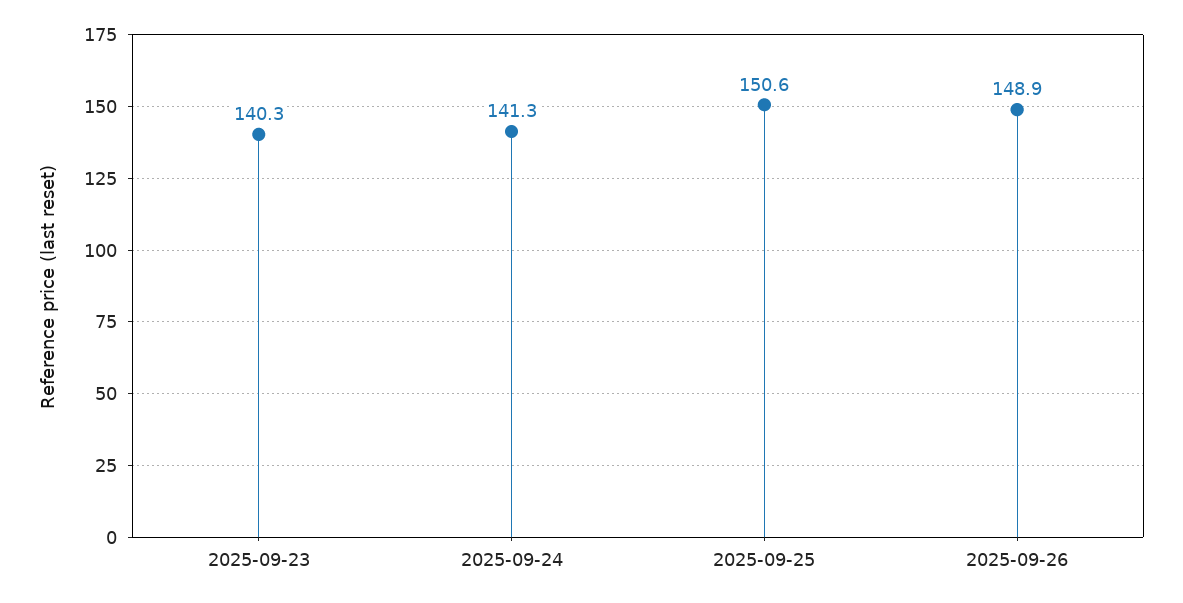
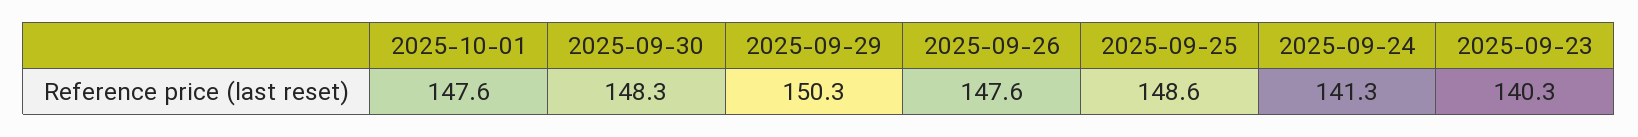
2025-09-25: 150.6 -> 148.6
2025-09-26: 148.9 -> 147.6
2025-10-01: none -> 147.6
2025-09-30: none -> 148.3
2025-09-29: none -> 150.3

